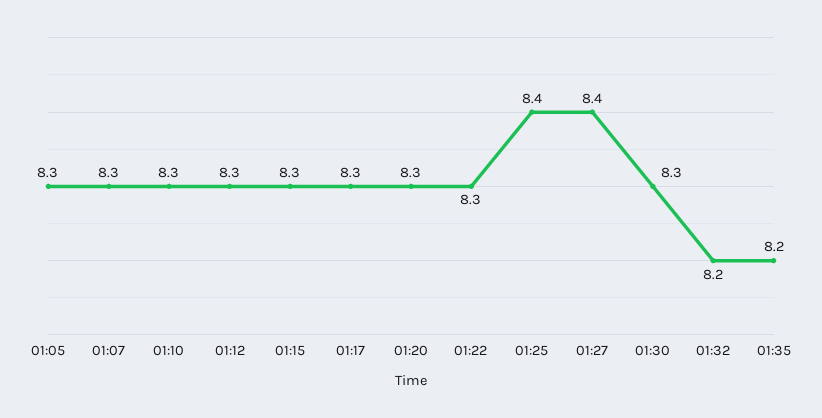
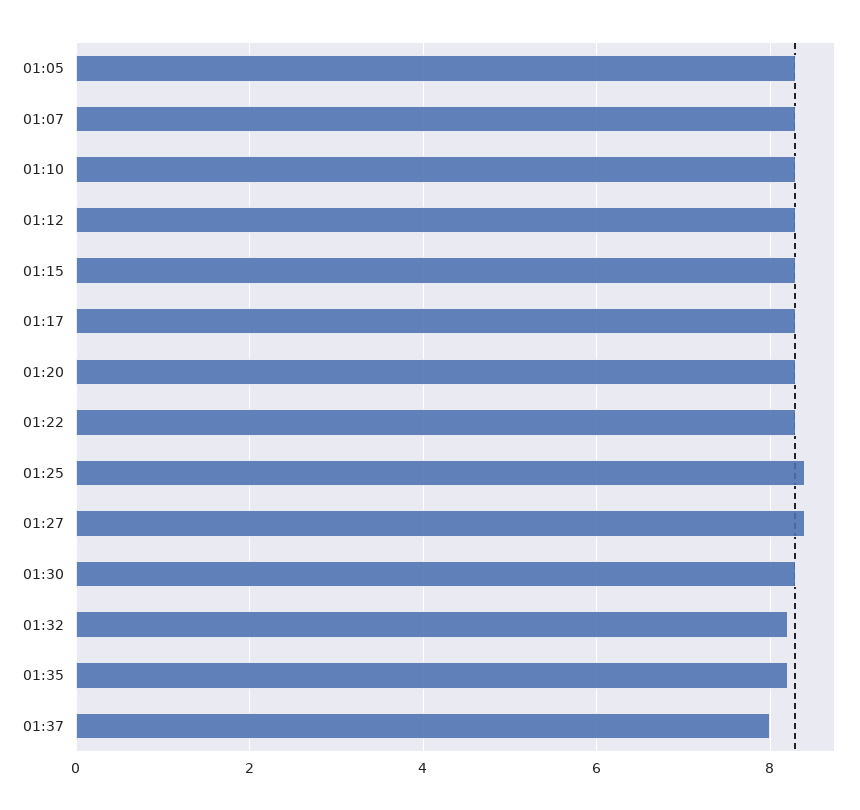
01:37: none -> 8

